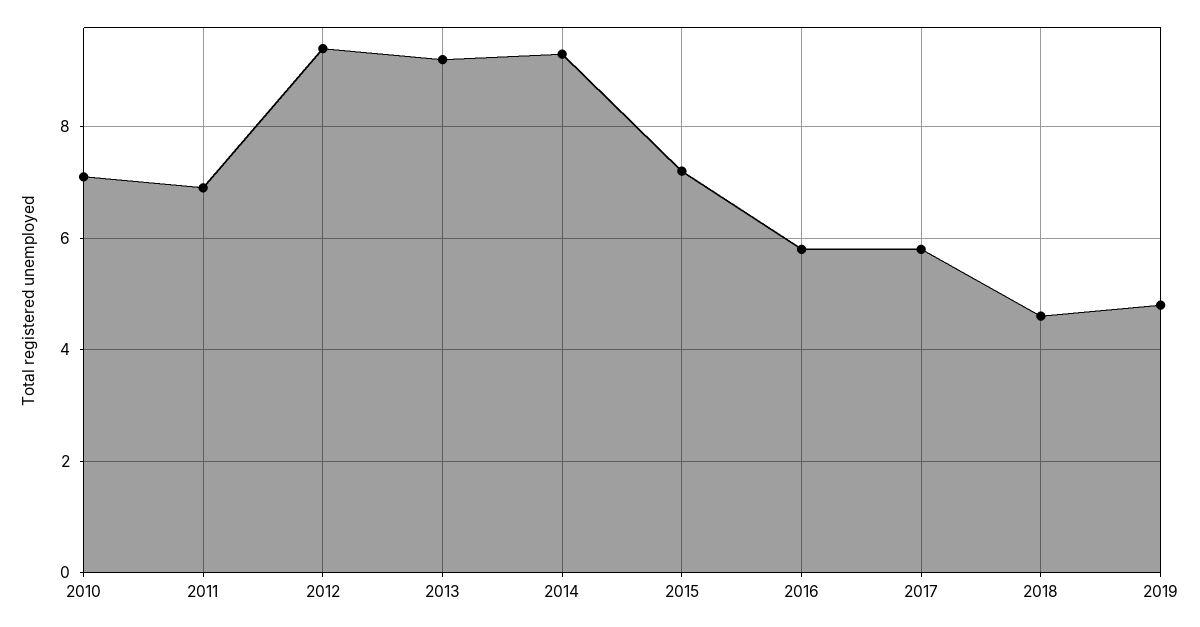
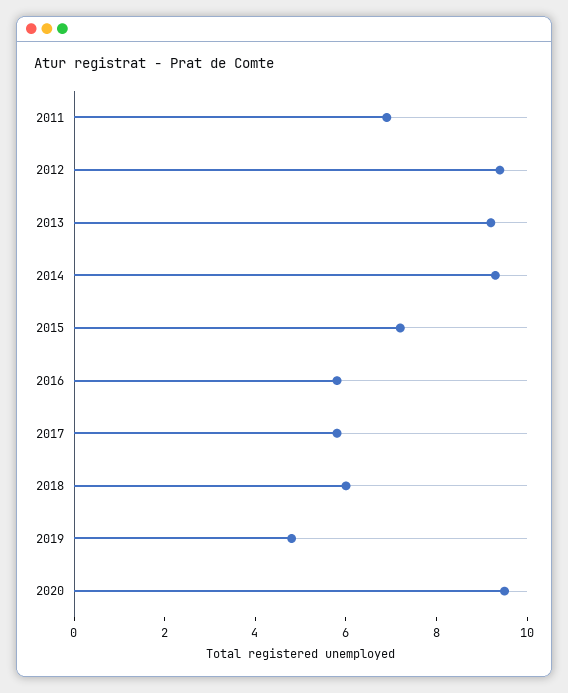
2010: 7 -> none
2018: 4.5 -> 6
2020: none -> 9.5

